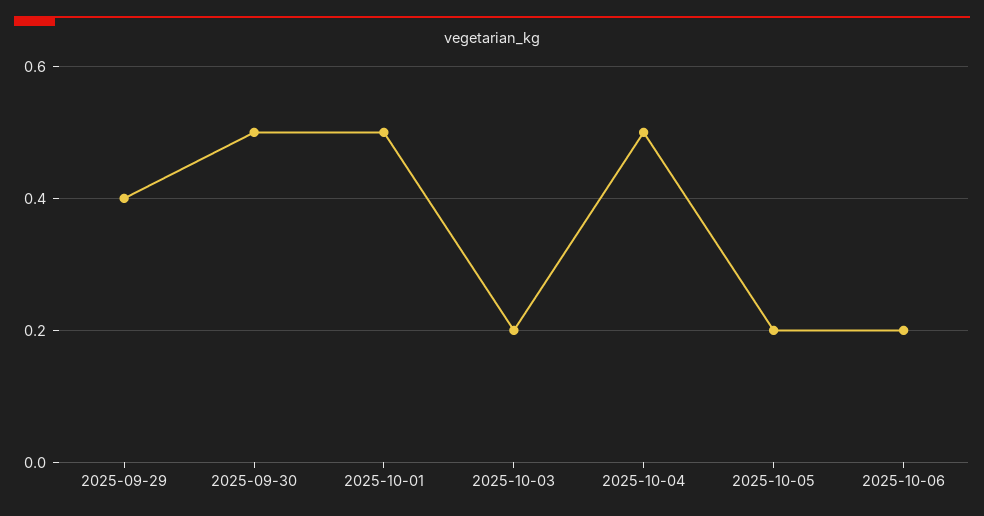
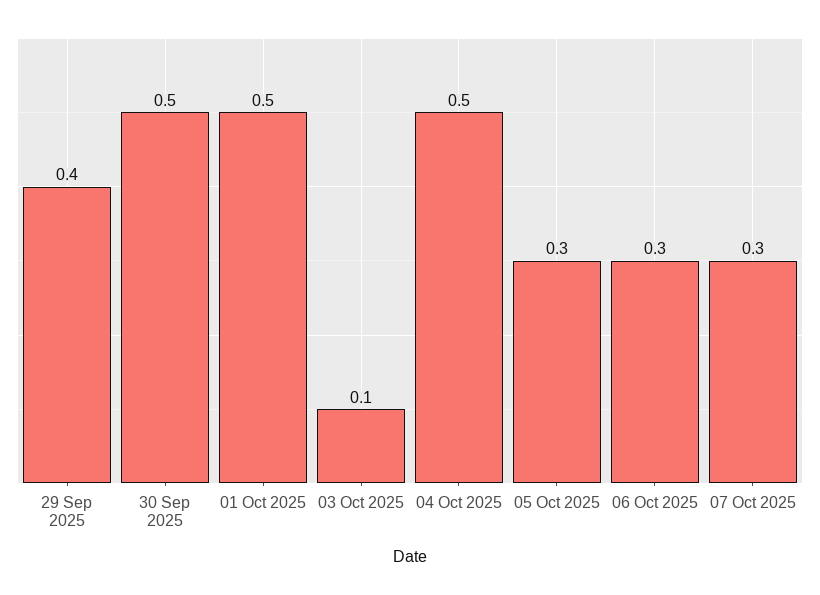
2025-10-03: 0.2 -> 0.1
2025-10-05: 0.2 -> 0.3
2025-10-06: 0.2 -> 0.3
07 Oct 2025: none -> 0.3

